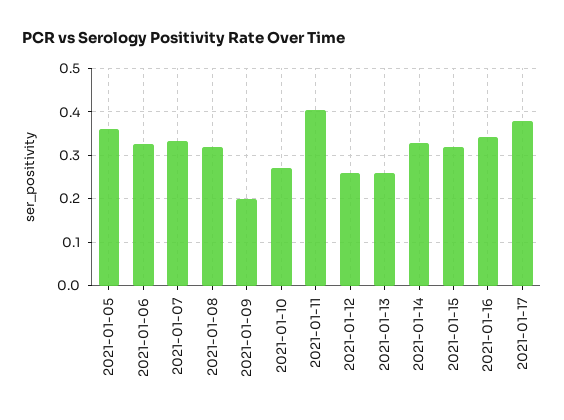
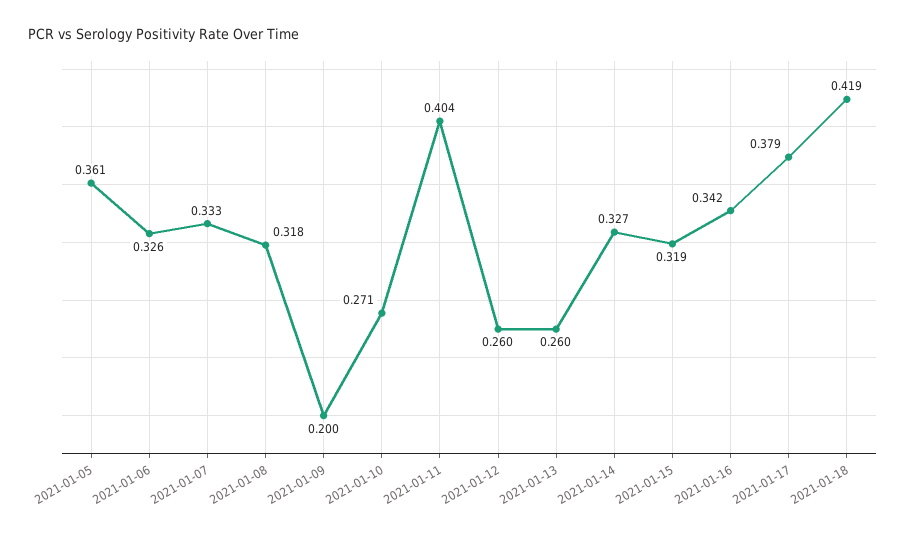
2021-01-18: none -> 0.419

